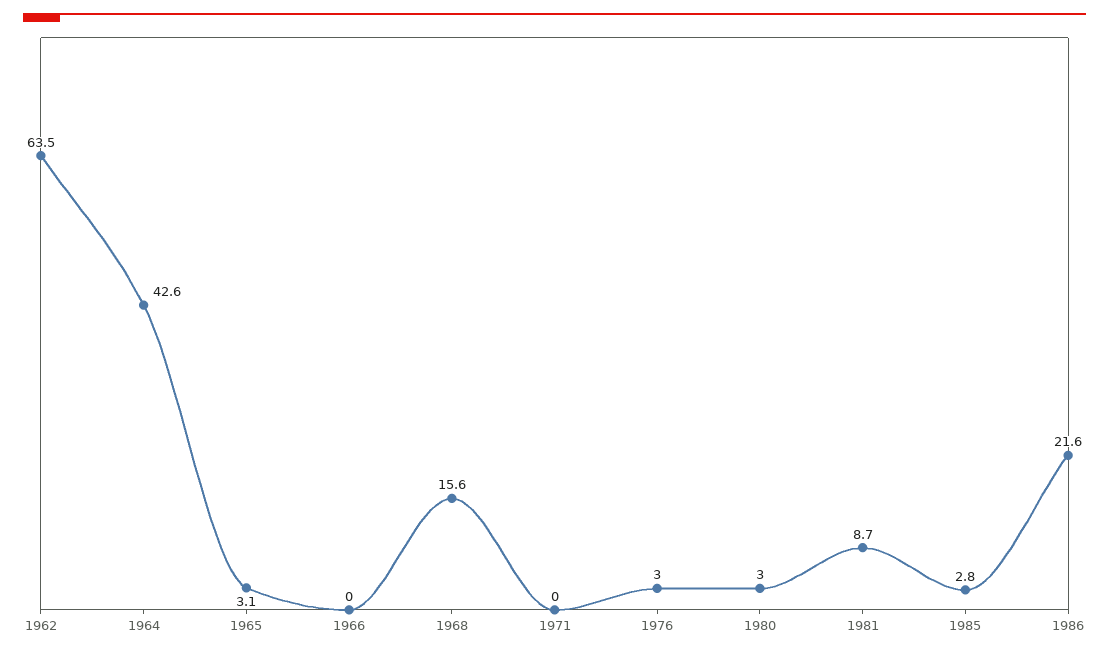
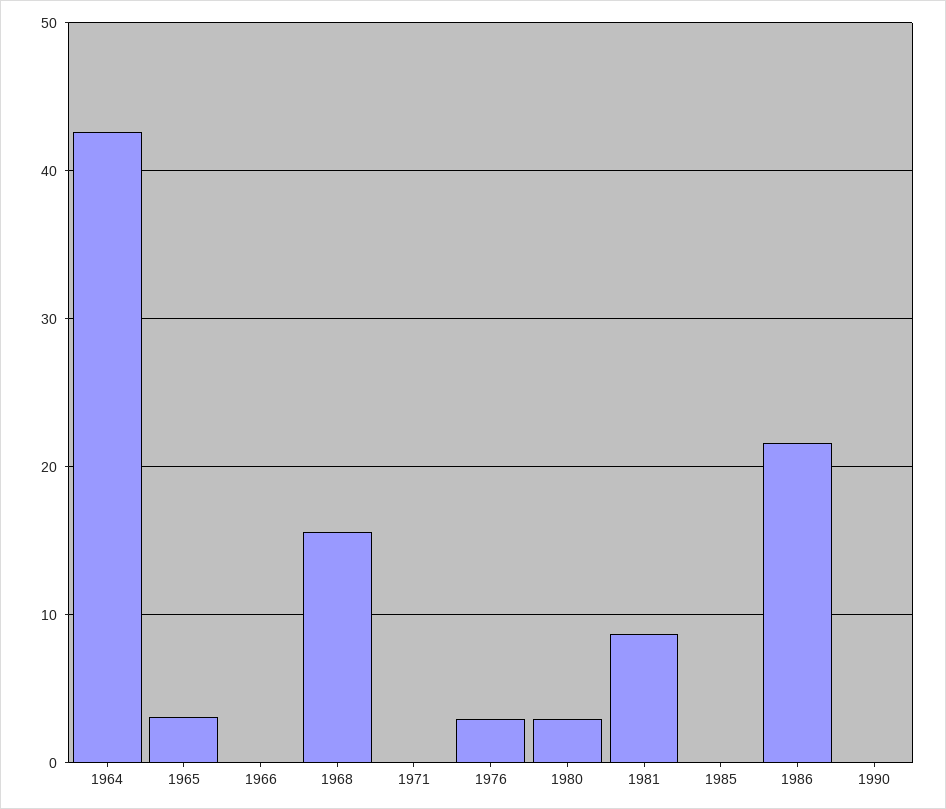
1962: 63.5 -> none
1985: 2.8 -> 0
1990: none -> 0

